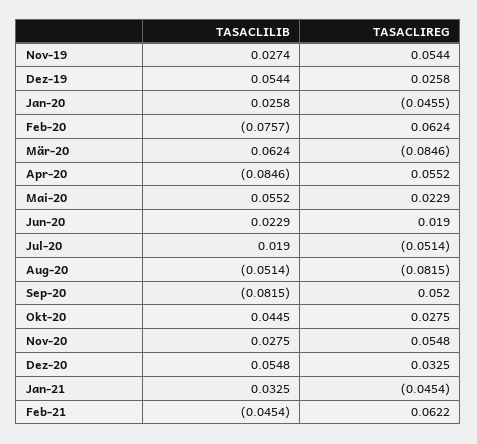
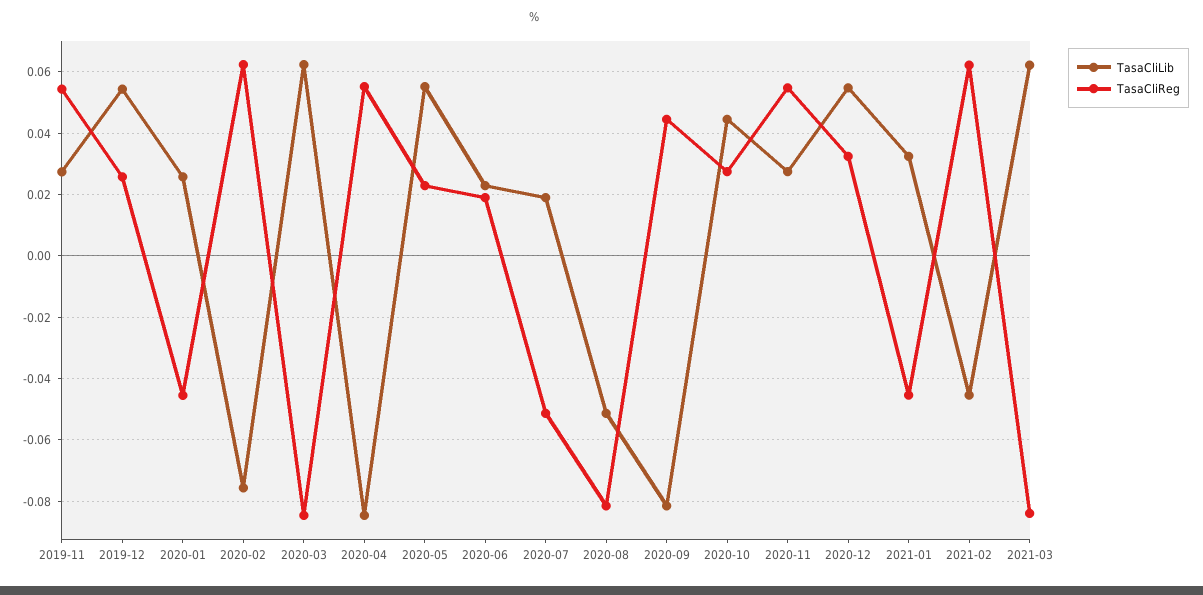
TASACLIREG, Sep-20: 0.052 -> 0.044
TASACLILIB, 2021-03: none -> 0.062
TASACLIREG, 2021-03: none -> -0.084

